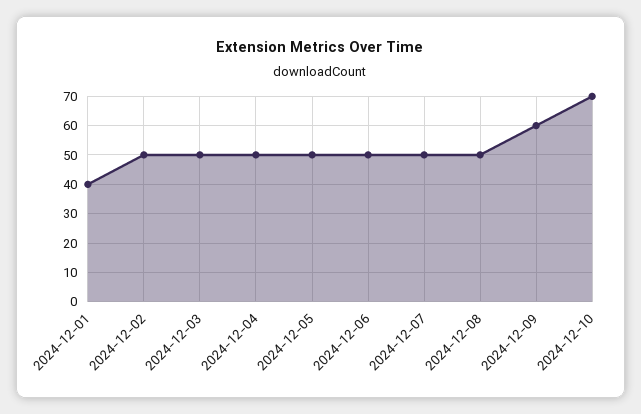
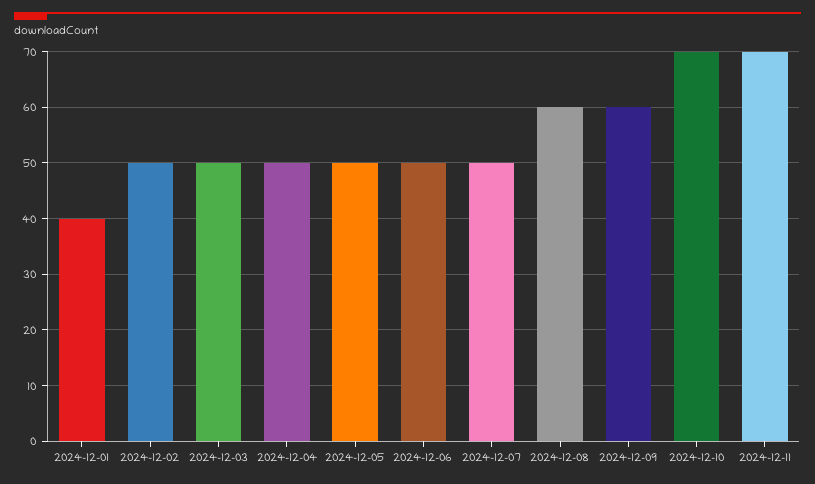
2024-12-08: 50 -> 60
2024-12-11: none -> 70

